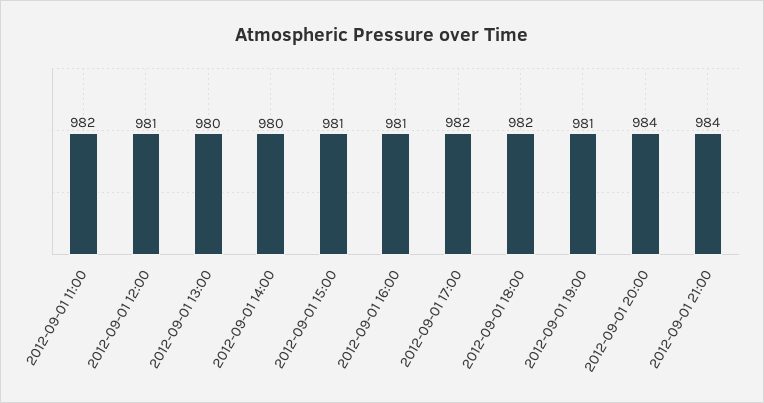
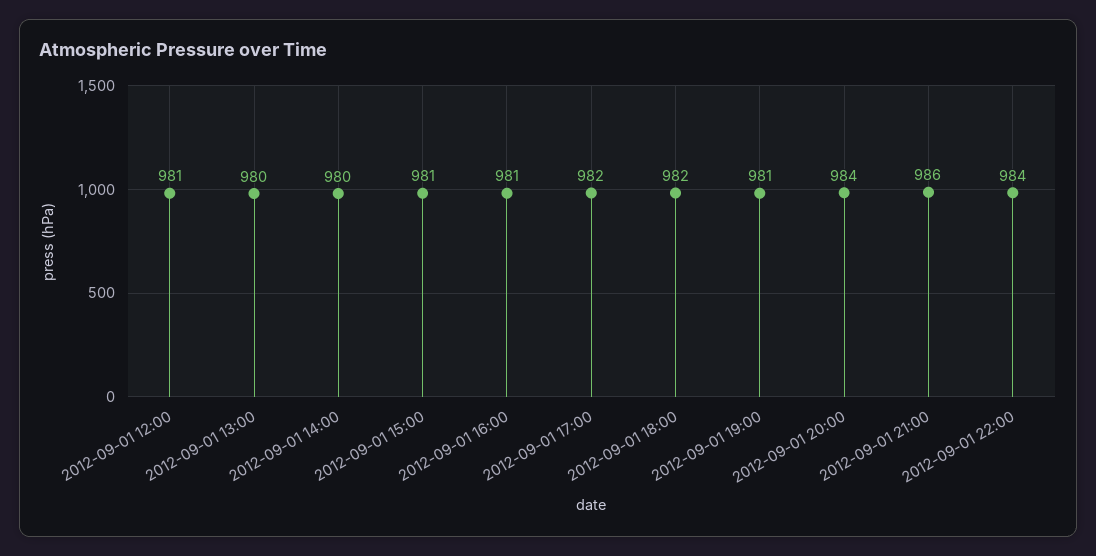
2012-09-01 11:00: 982 -> none
2012-09-01 21:00: 984 -> 986
2012-09-01 22:00: none -> 984

